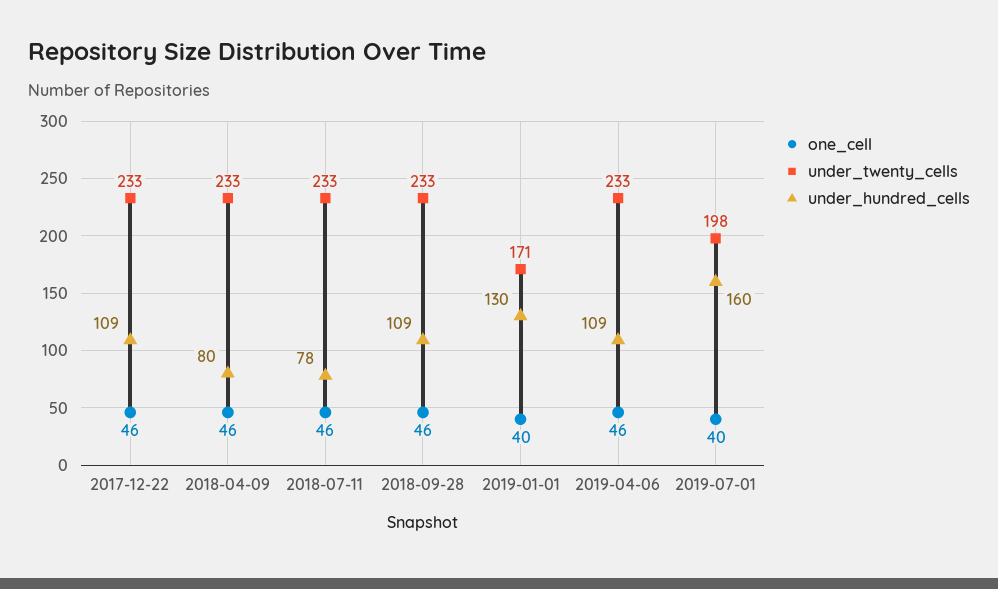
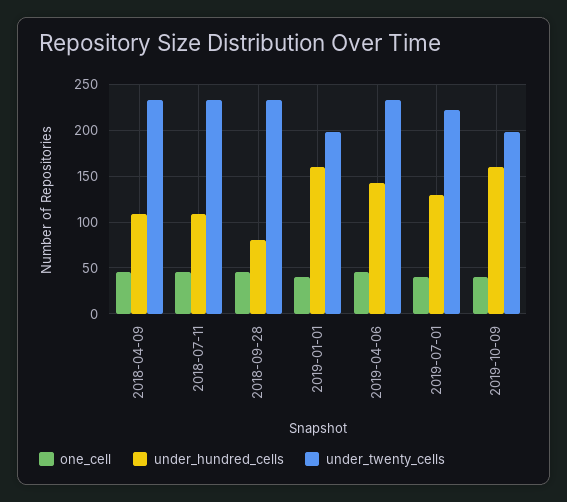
one_cell, 2017-12-22: 46 -> none
under_twenty_cells, 2017-12-22: 233 -> none
under_hundred_cells, 2017-12-22: 109 -> none
under_hundred_cells, 2018-04-09: 80 -> 110
under_hundred_cells, 2018-07-11: 78 -> 110
under_hundred_cells, 2018-09-28: 109 -> 80
under_twenty_cells, 2019-01-01: 171 -> 200
under_hundred_cells, 2019-01-01: 130 -> 160
under_hundred_cells, 2019-04-06: 109 -> 140
under_twenty_cells, 2019-07-01: 198 -> 220
under_hundred_cells, 2019-07-01: 160 -> 130
one_cell, 2019-10-09: none -> 40
under_hundred_cells, 2019-10-09: none -> 160
under_twenty_cells, 2019-10-09: none -> 200

